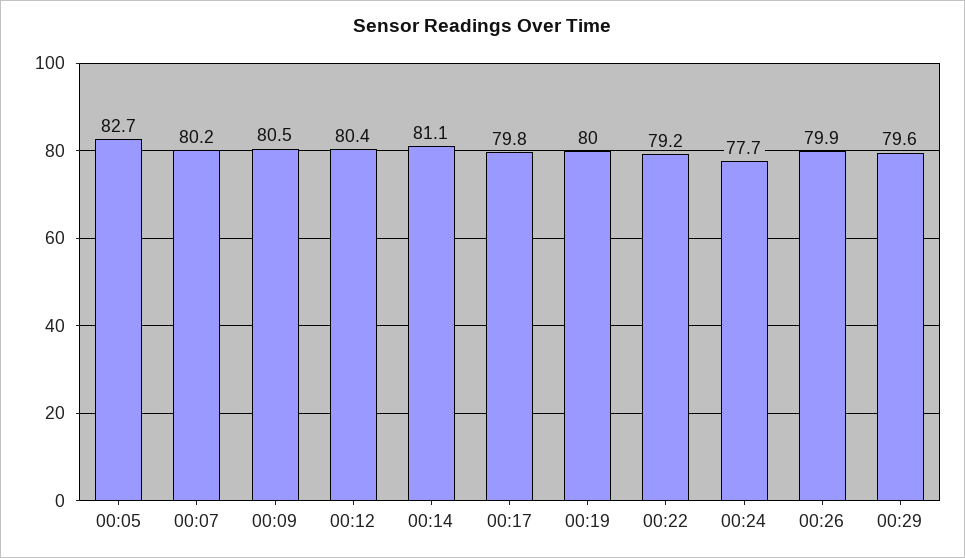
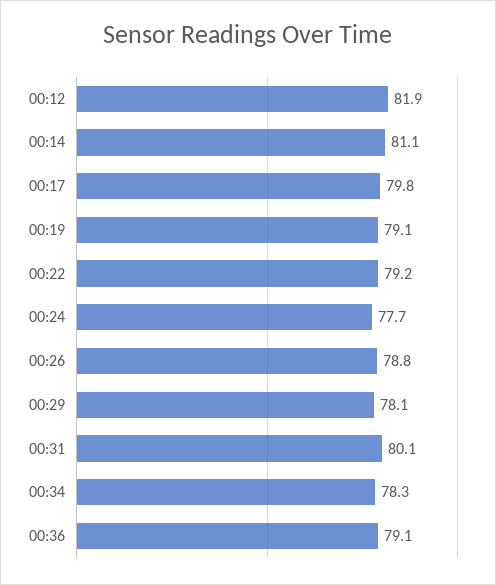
00:05: 82.7 -> none
00:07: 80.2 -> none
00:09: 80.5 -> none
00:12: 80.4 -> 81.9
00:19: 80 -> 79.1
00:26: 79.9 -> 78.8
00:29: 79.6 -> 78.1
00:31: none -> 80.1
00:34: none -> 78.3
00:36: none -> 79.1

